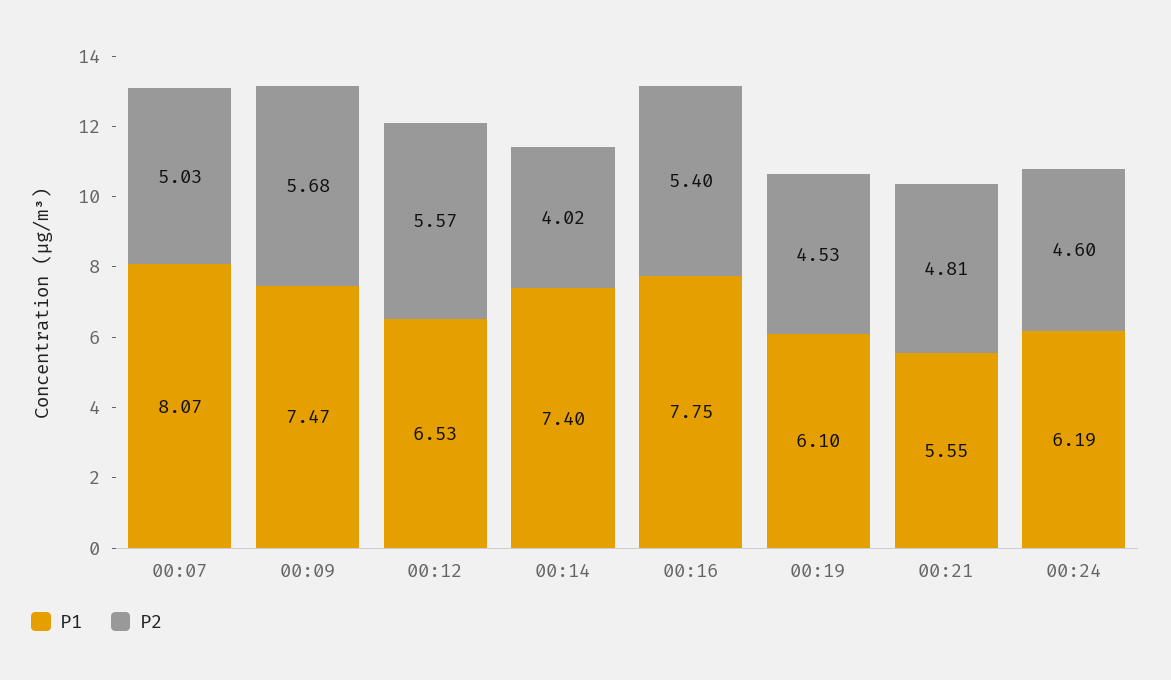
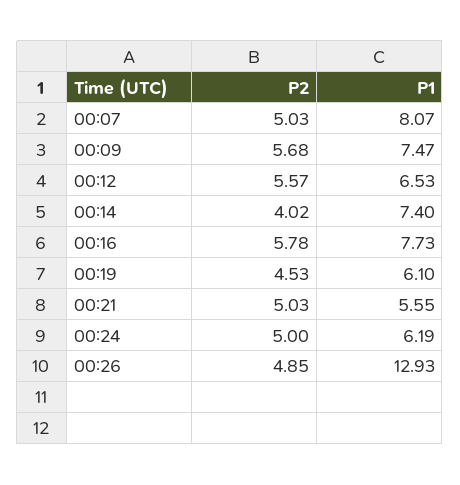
P1, 00:16: 7.75 -> 7.73
P2, 00:16: 5.4 -> 5.78
P2, 00:21: 4.81 -> 5.03
P2, 00:24: 4.6 -> 5
P2, 00:26: none -> 4.85
P1, 00:26: none -> 12.93

